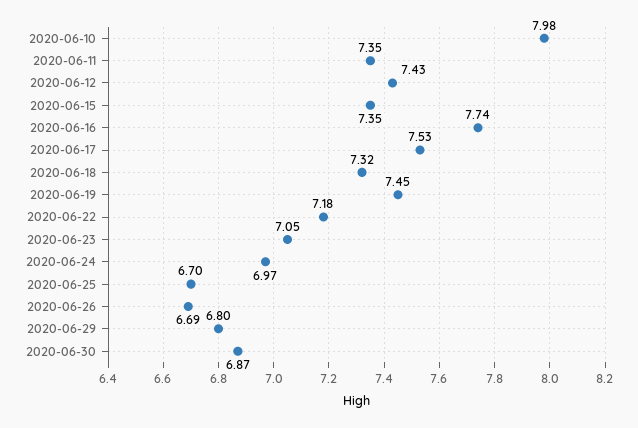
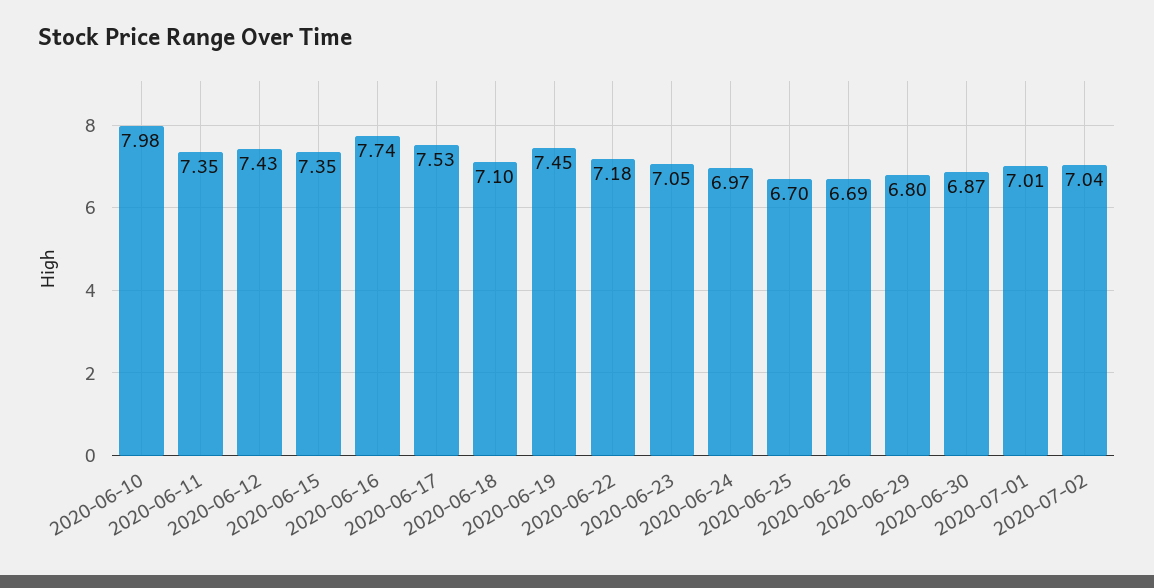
2020-06-18: 7.32 -> 7.1
2020-07-01: none -> 7.01
2020-07-02: none -> 7.04

